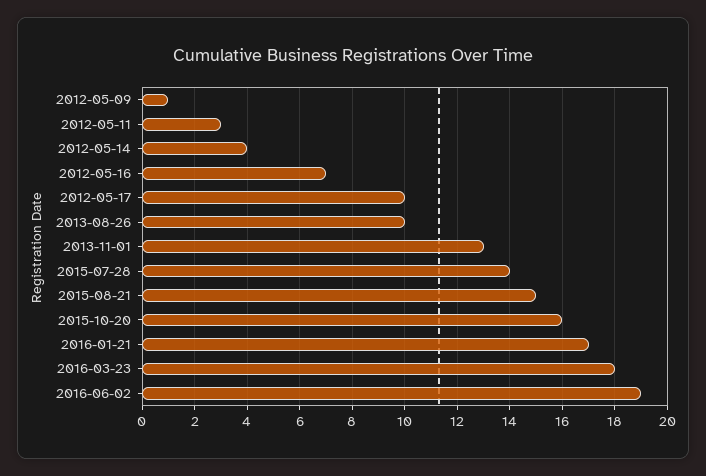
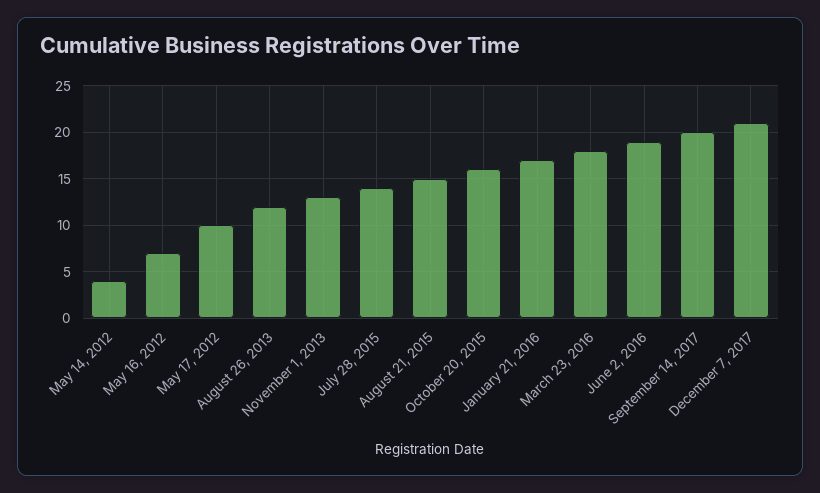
2012-05-09: 1 -> none
2012-05-11: 3 -> none
2013-08-26: 10 -> 12
September 14, 2017: none -> 20
December 7, 2017: none -> 21

